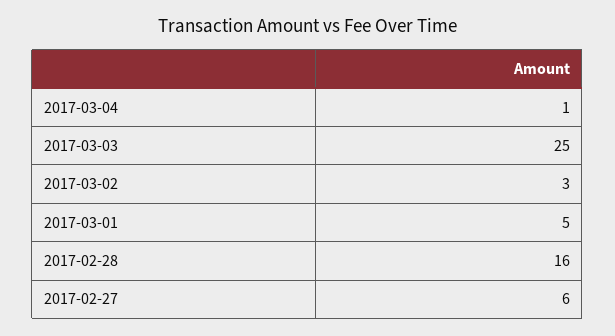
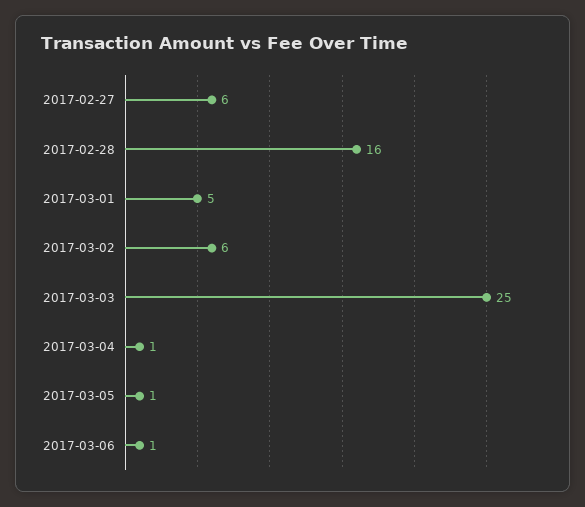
2017-03-02: 3 -> 6
2017-03-05: none -> 1
2017-03-06: none -> 1

